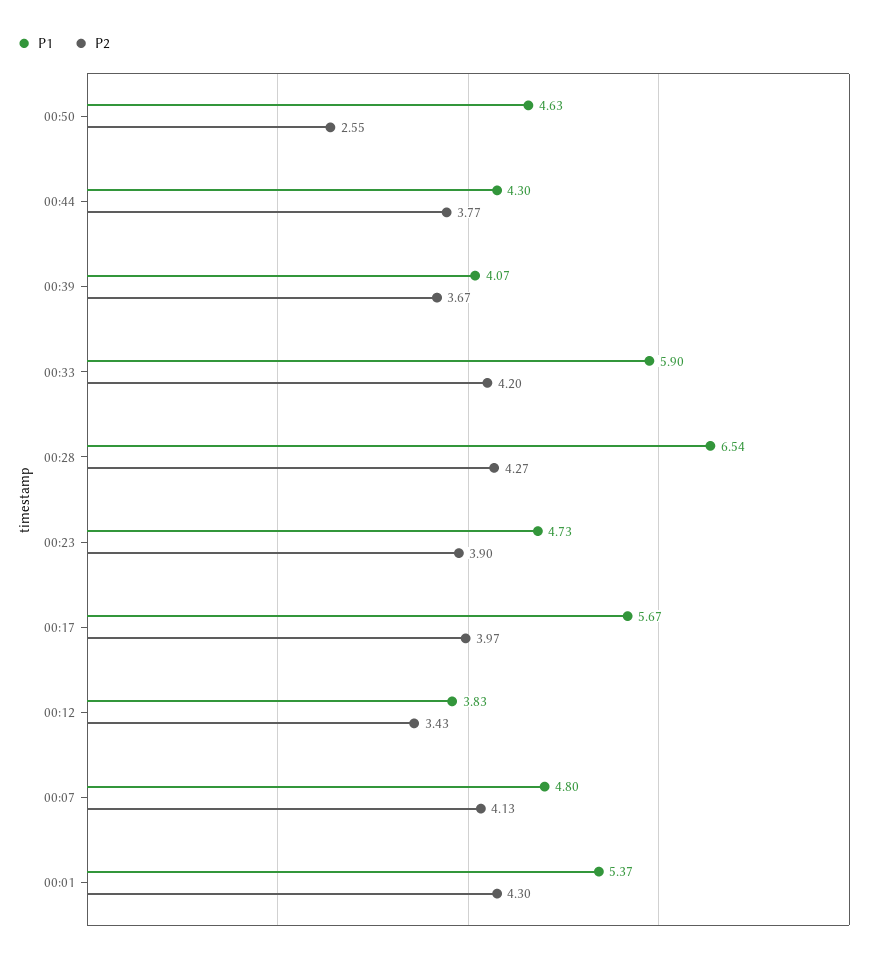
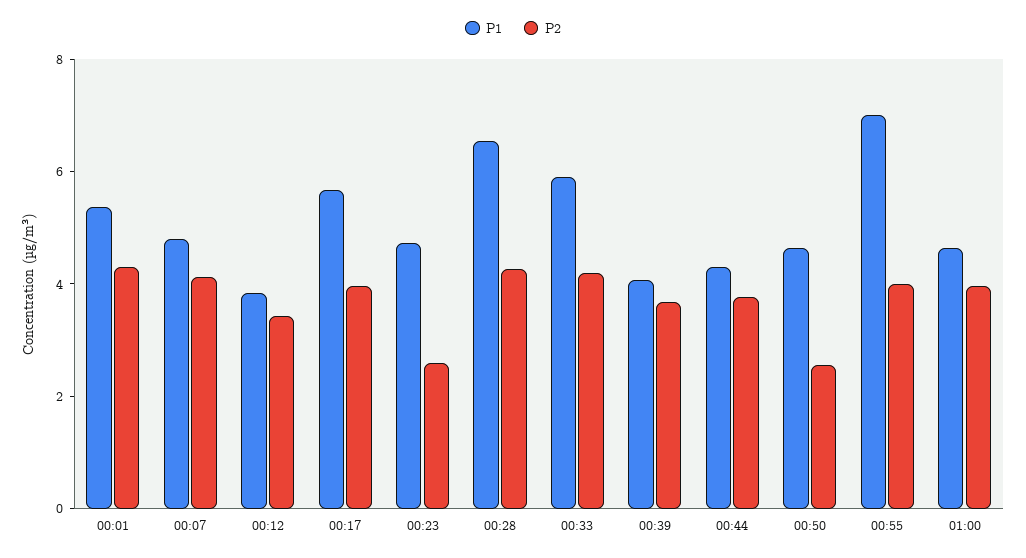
P2, 00:23: 3.9 -> 2.5
P1, 00:55: none -> 7
P2, 00:55: none -> 4
P1, 01:00: none -> 4.5
P2, 01:00: none -> 4

